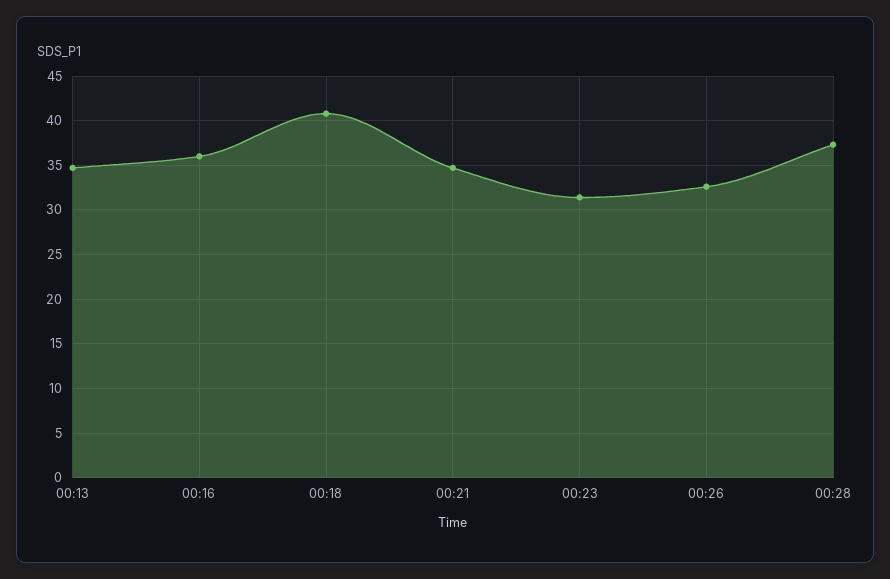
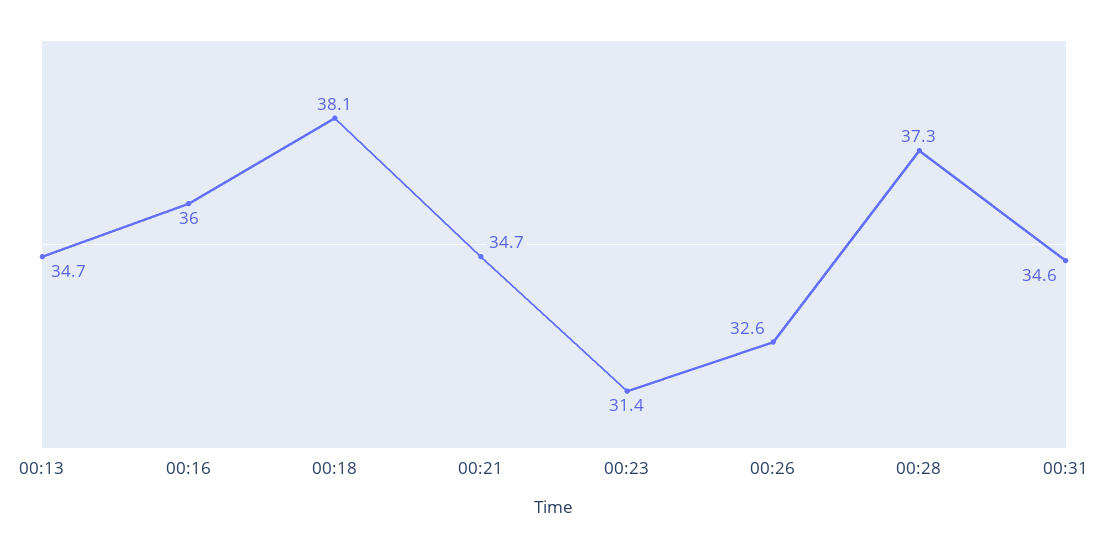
00:18: 41 -> 38.1
00:31: none -> 34.6

